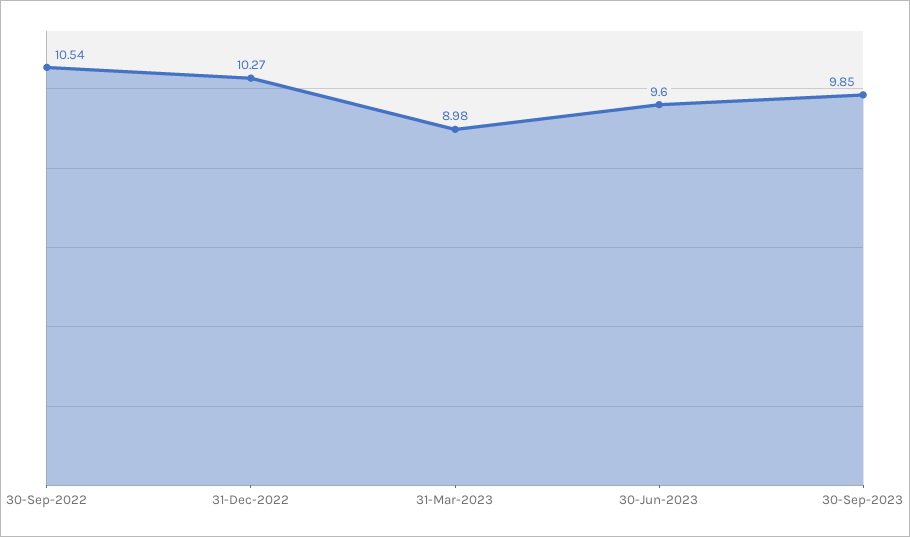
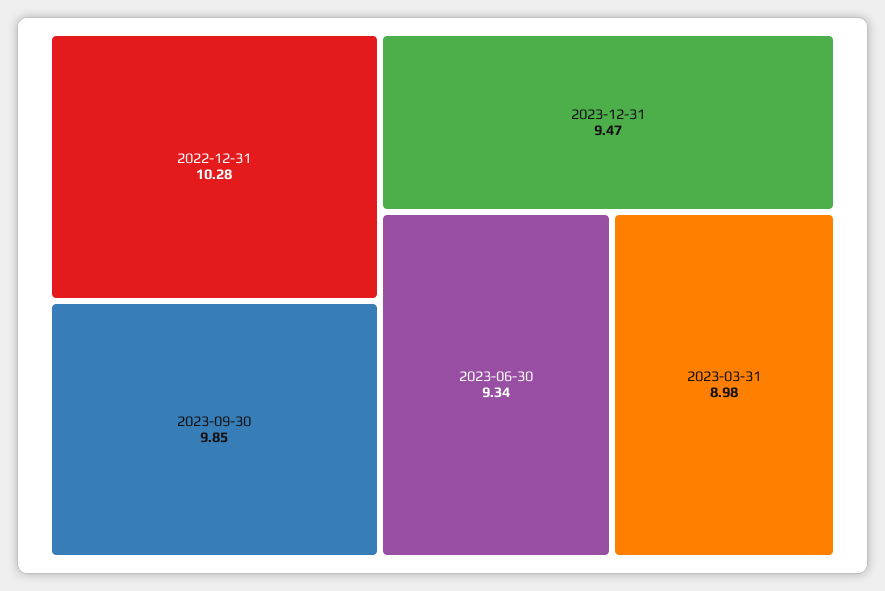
30-Sep-2022: 10.54 -> none
31-Dec-2022: 10.27 -> 10.28
30-Jun-2023: 9.6 -> 9.34
2023-12-31: none -> 9.47

